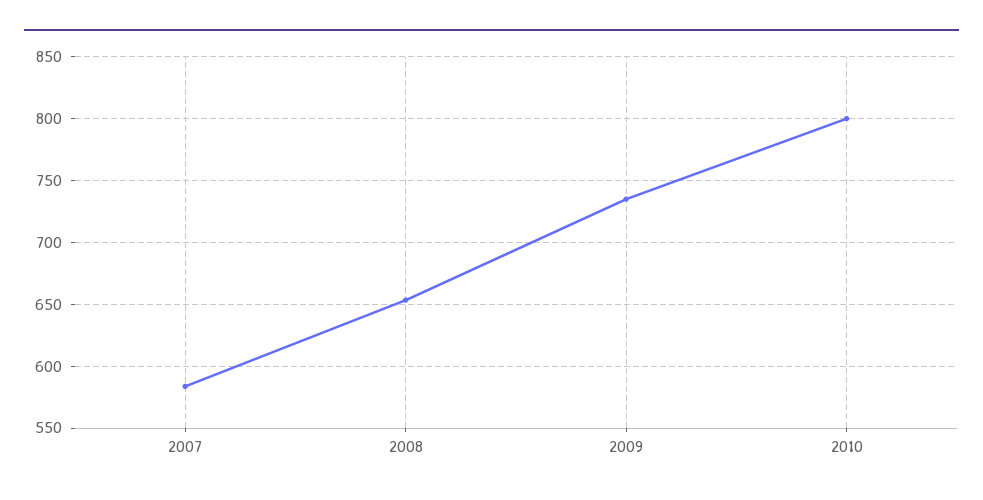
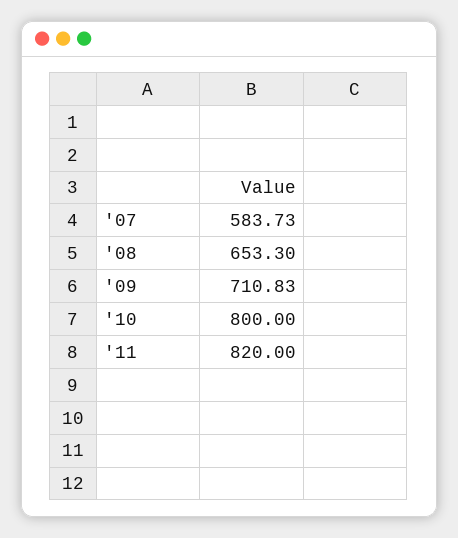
2009: 735 -> 710.83
'11: none -> 820

